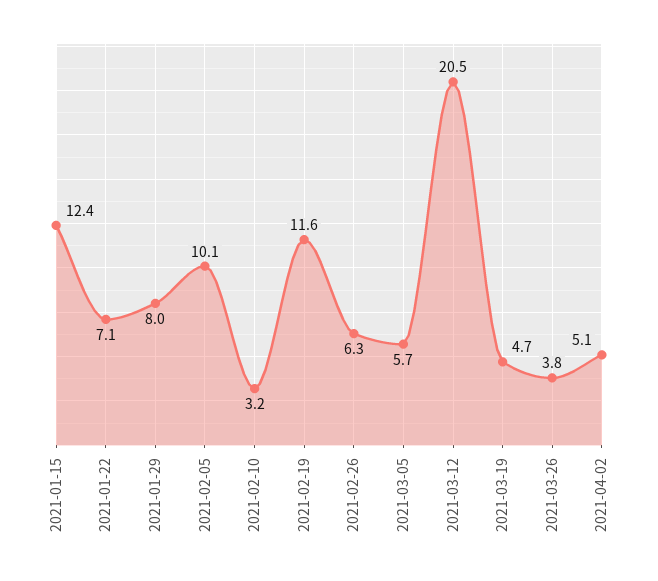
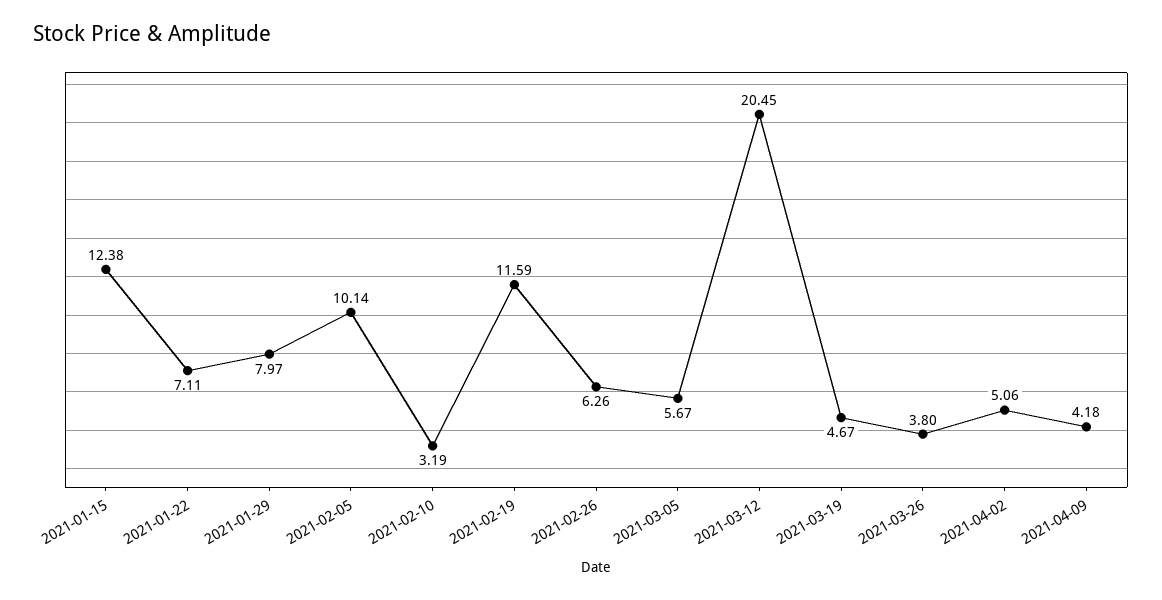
2021-04-09: none -> 4.18

